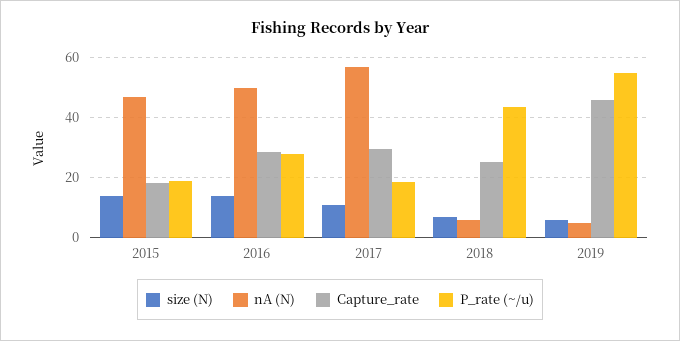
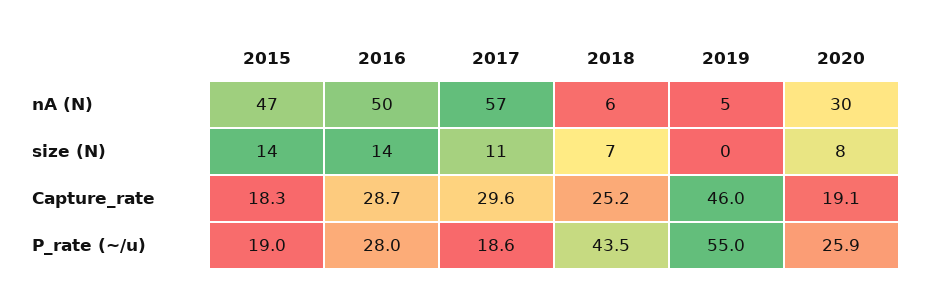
size (N), 2019: 6 -> 0
nA (N), 2020: none -> 30
size (N), 2020: none -> 8
Capture_rate, 2020: none -> 19.1
P_rate (~/u), 2020: none -> 25.9

